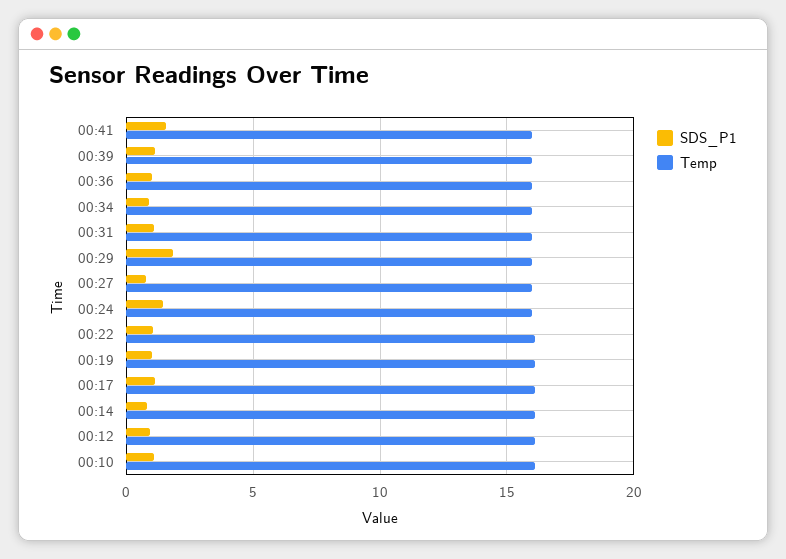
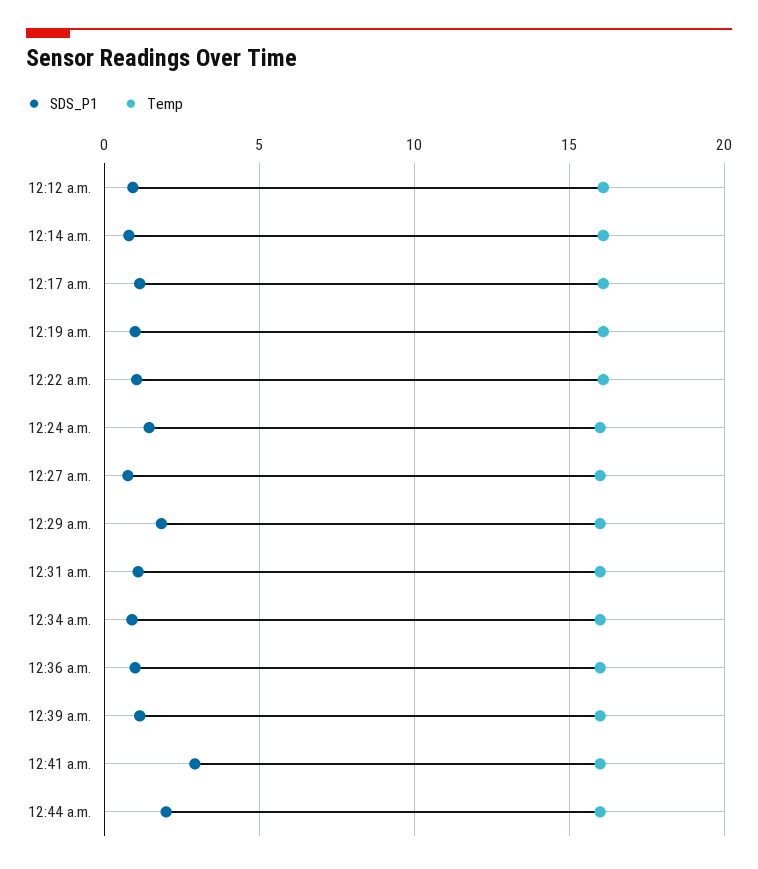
SDS_P1, 00:41: 1.5 -> 3
SDS_P1, 00:10: 1 -> none
Temp, 00:10: 16 -> none
SDS_P1, 12:44 a.m.: none -> 2
Temp, 12:44 a.m.: none -> 16

